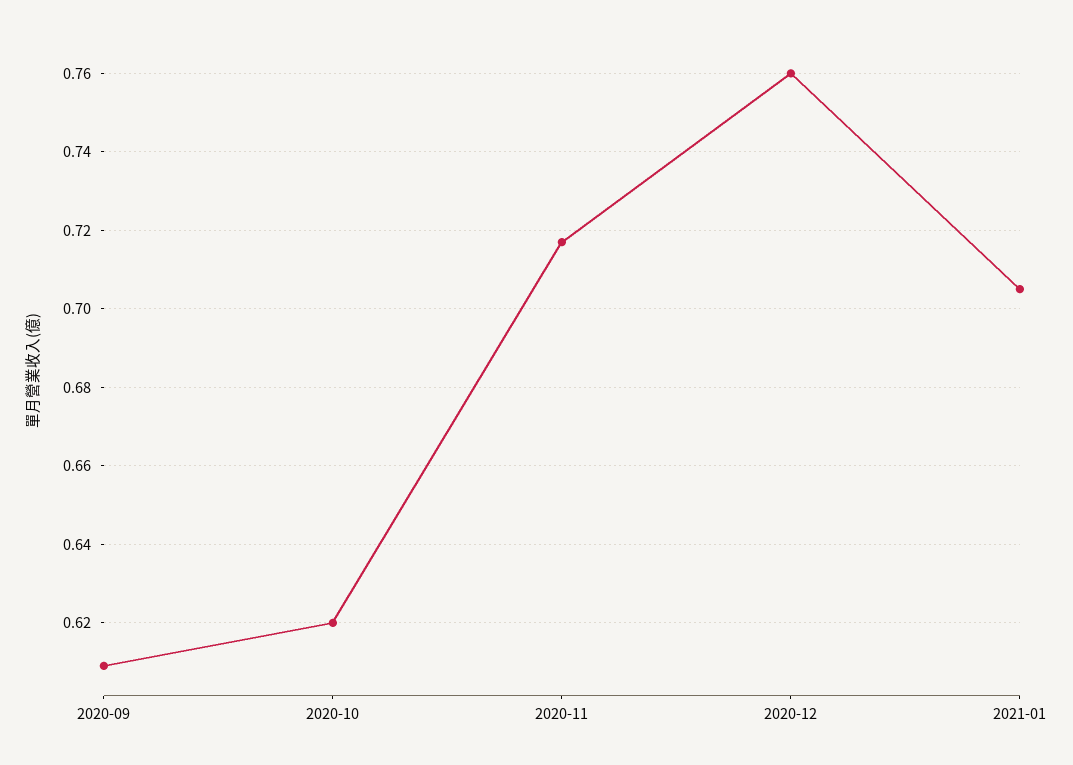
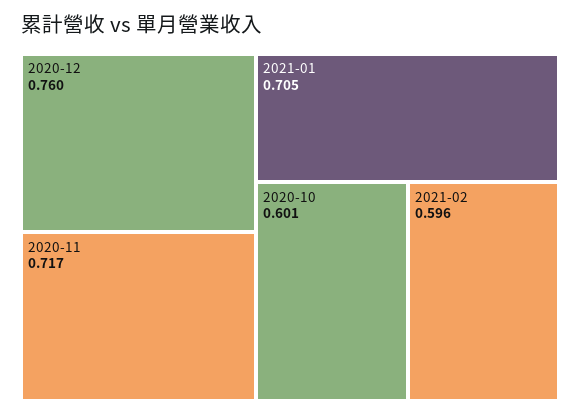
2020-09: 0.61 -> none
2020-10: 0.62 -> 0.601
2021-02: none -> 0.596

